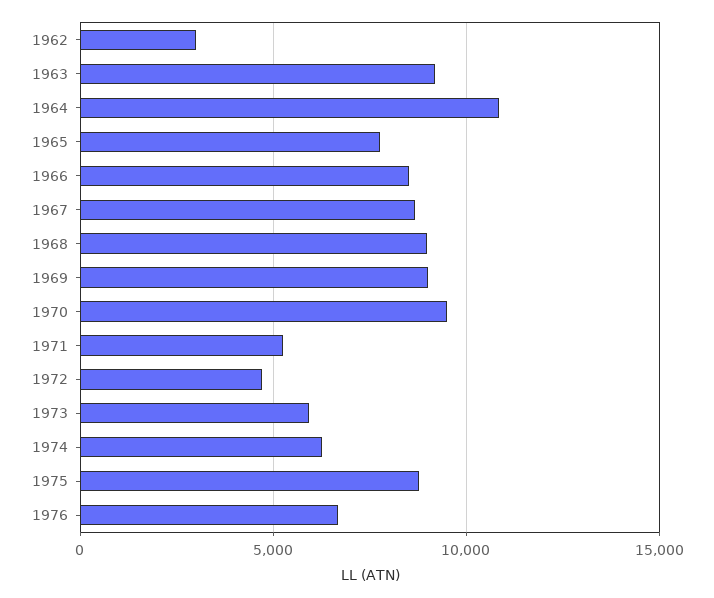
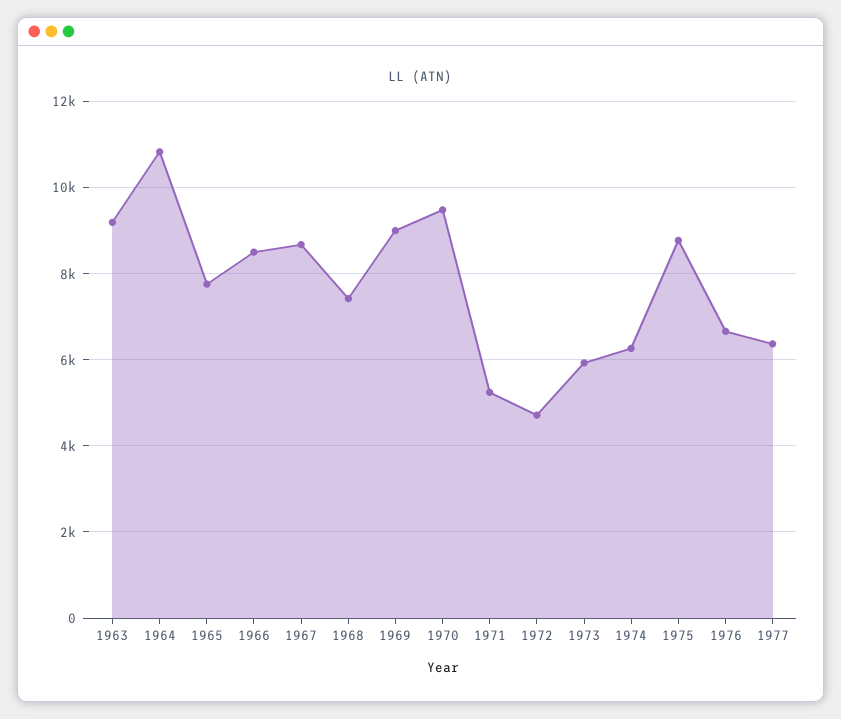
1962: 3000 -> none
1968: 9000 -> 7400
1977: none -> 6400

